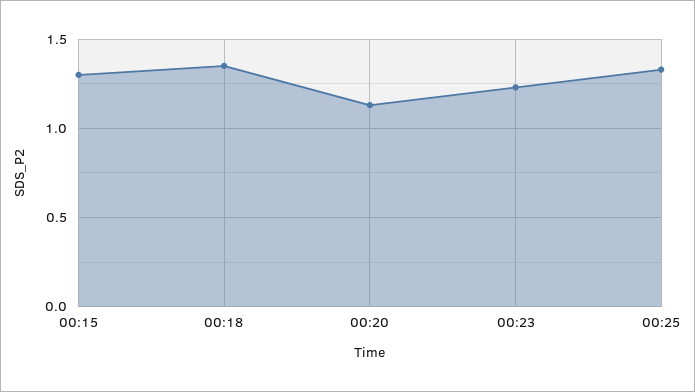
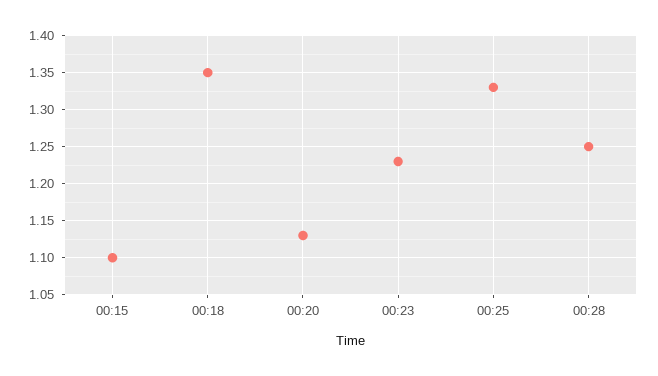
00:15: 1.3 -> 1.1
00:28: none -> 1.25

